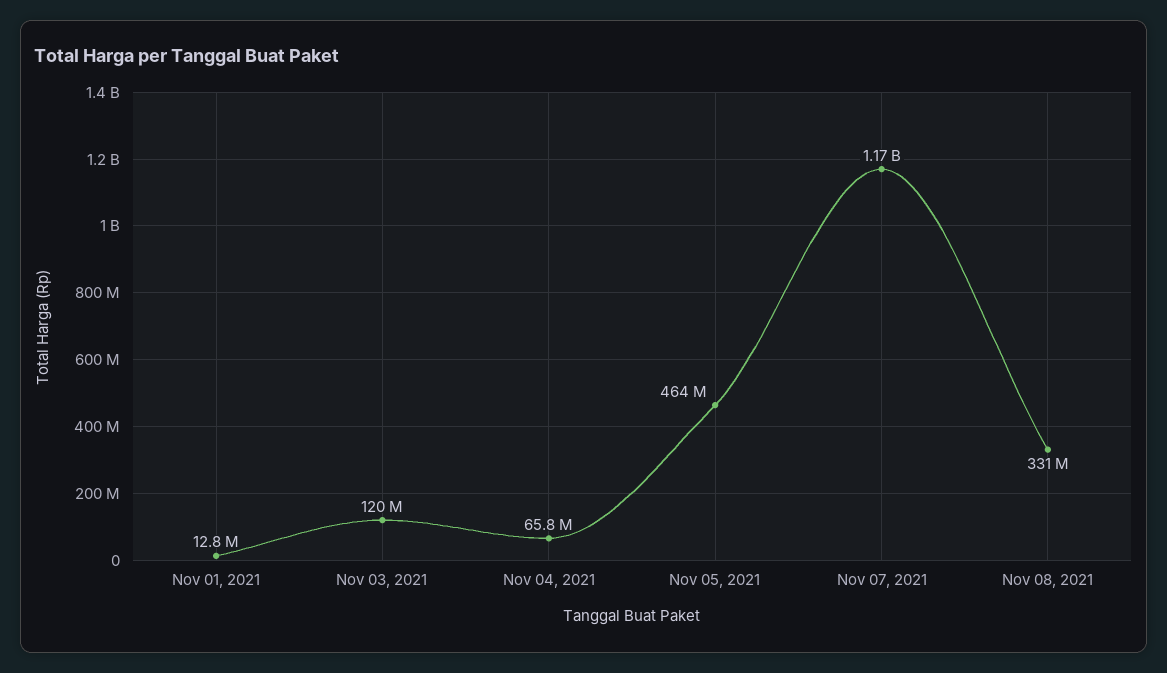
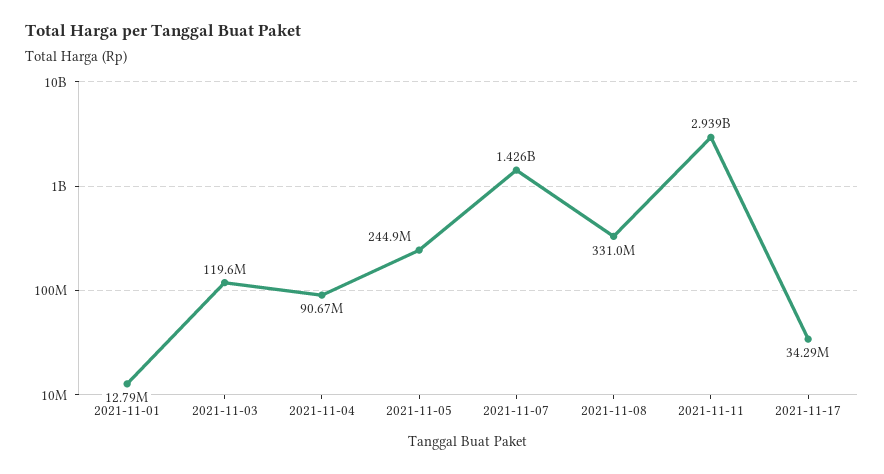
Nov 04, 2021: 65800000 -> 90670000
Nov 05, 2021: 464000000 -> 244900000
Nov 07, 2021: 1170000000 -> 1426000000
2021-11-11: none -> 2939000000
2021-11-17: none -> 34290000

